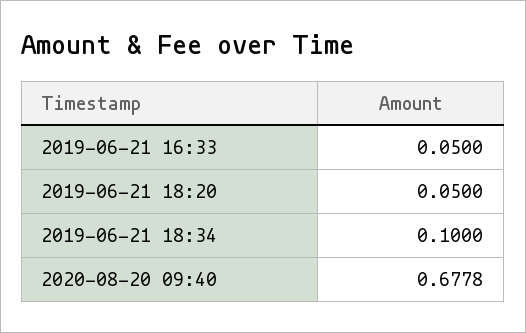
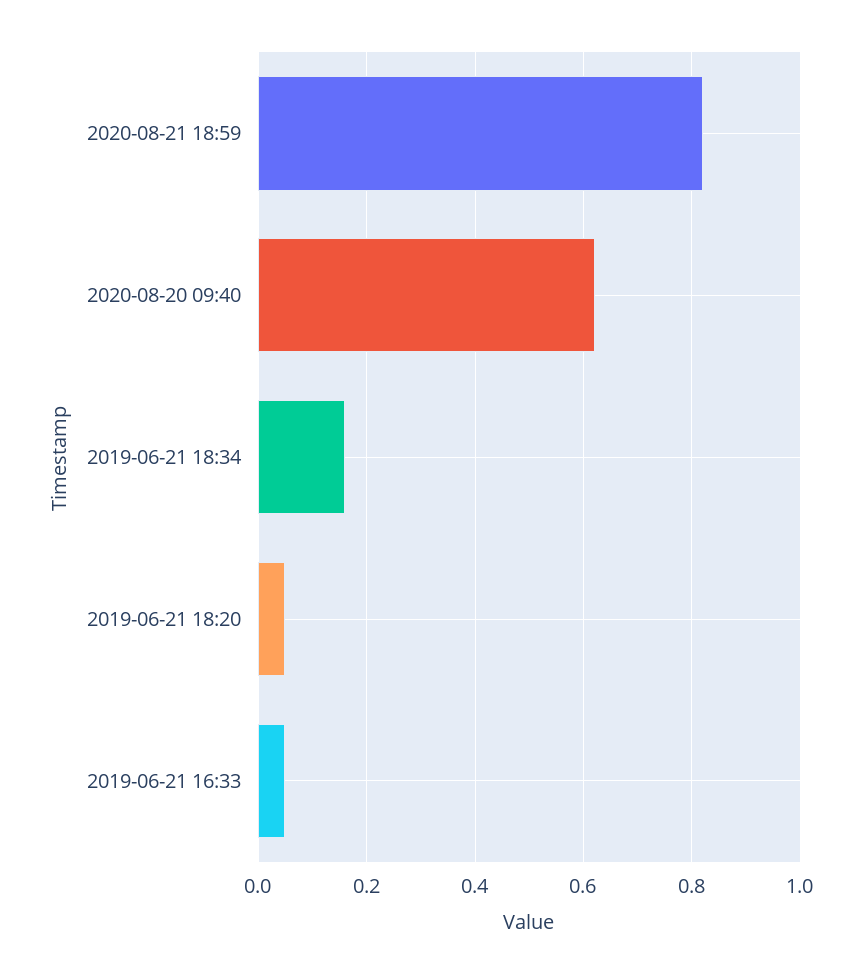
2019-06-21 18:34: 0.1 -> 0.16
2020-08-20 09:40: 0.6778 -> 0.62
2020-08-21 18:59: none -> 0.82

